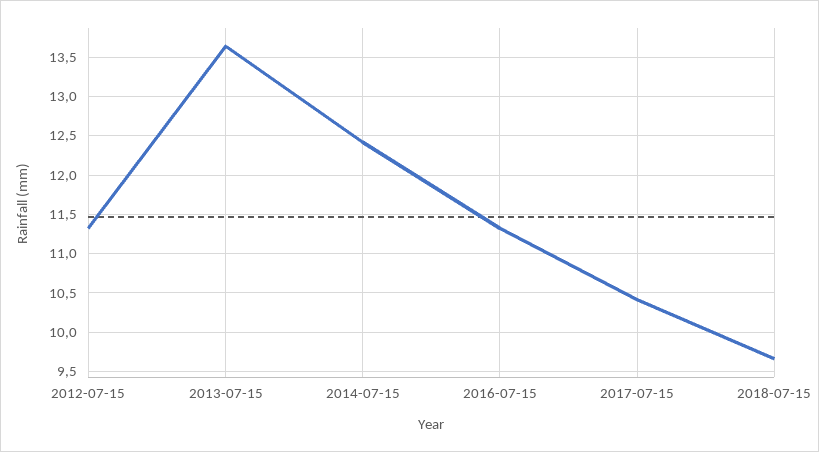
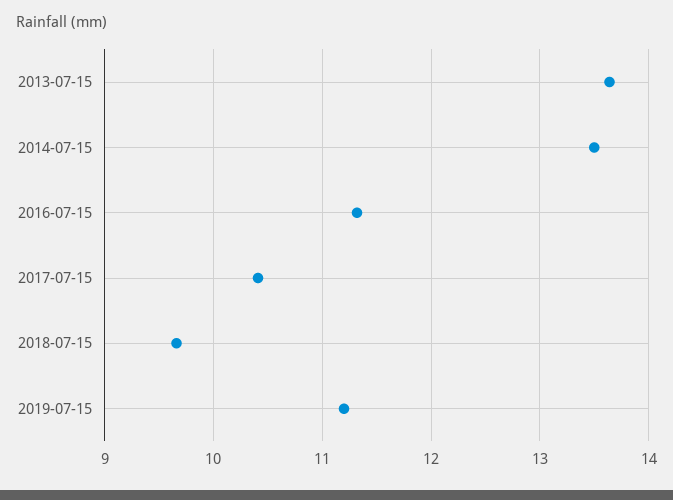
2012-07-15: 11.3 -> none
2014-07-15: 12.4 -> 13.5
2019-07-15: none -> 11.2

